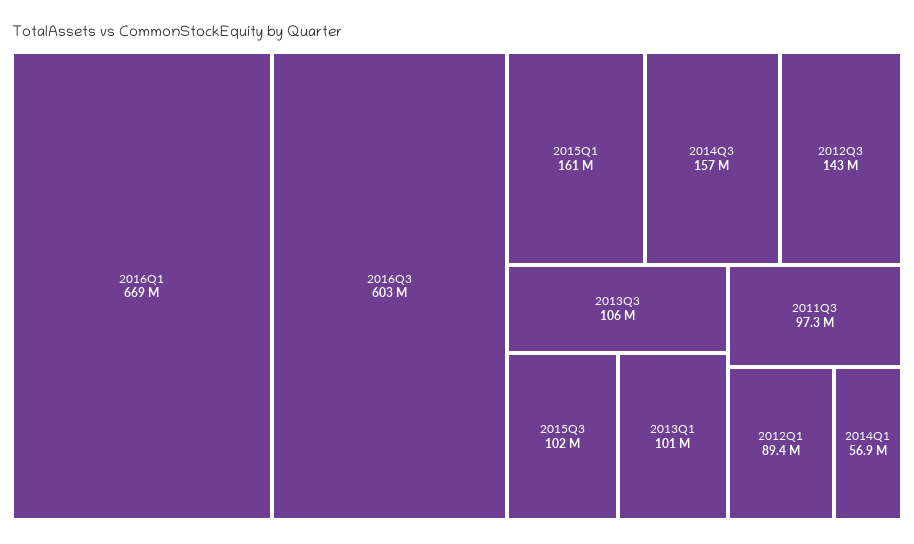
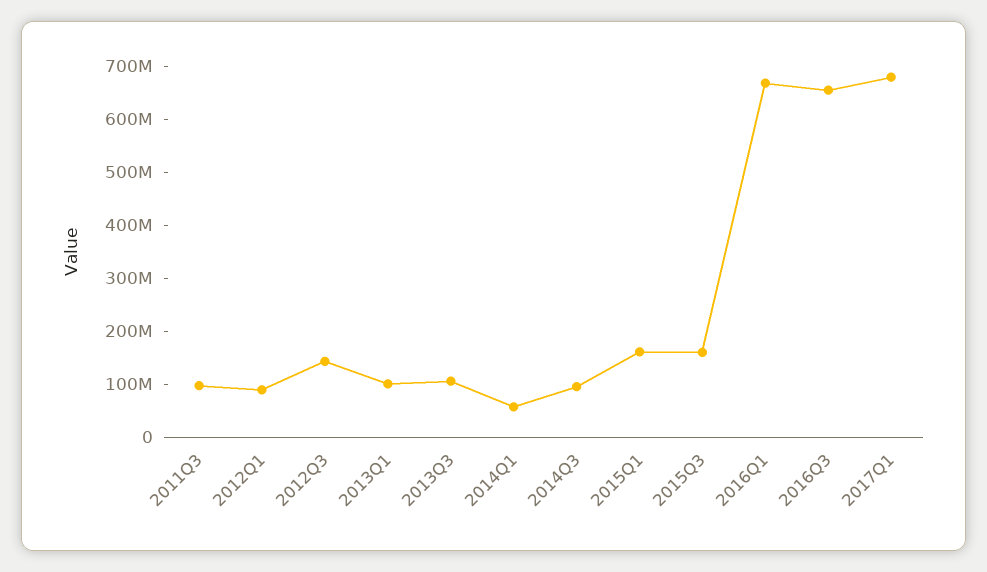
2016Q3: 603000000 -> 660000000
2014Q3: 157000000 -> 100000000
2015Q3: 102000000 -> 160000000
2017Q1: none -> 680000000

